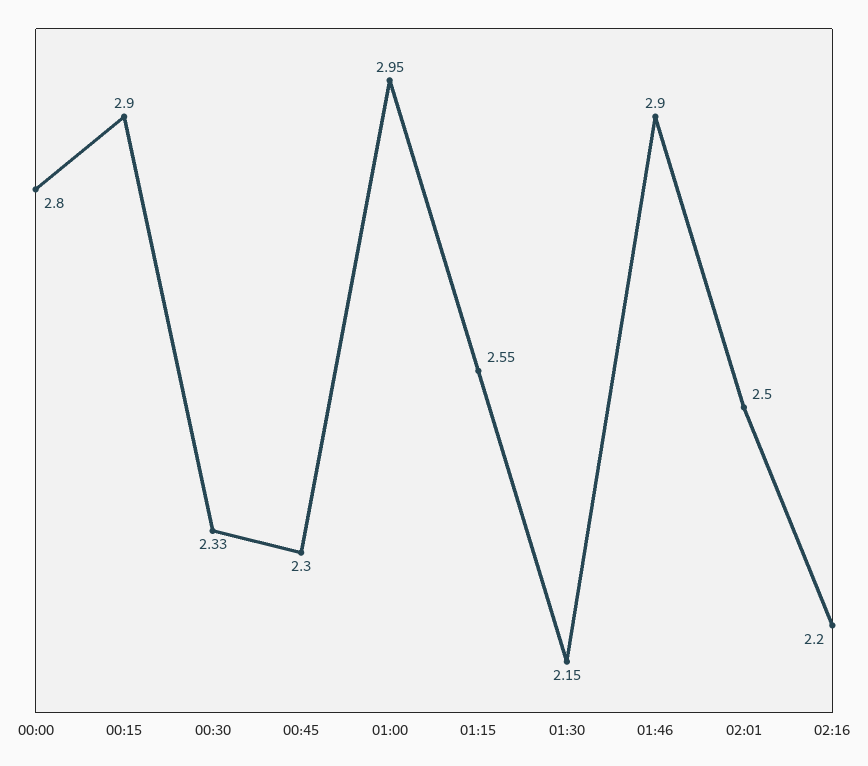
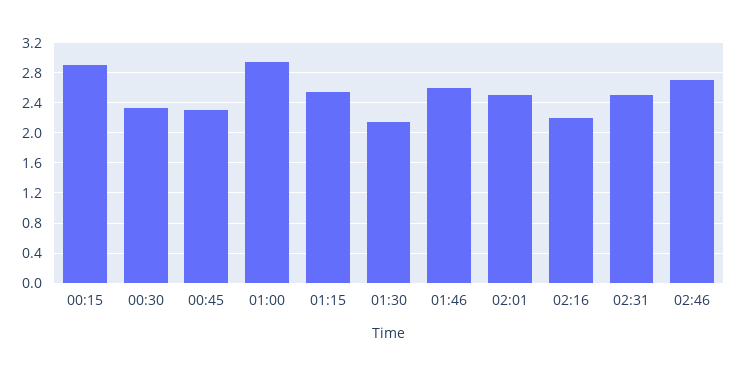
00:00: 2.8 -> none
01:46: 2.9 -> 2.6
02:31: none -> 2.5
02:46: none -> 2.7

